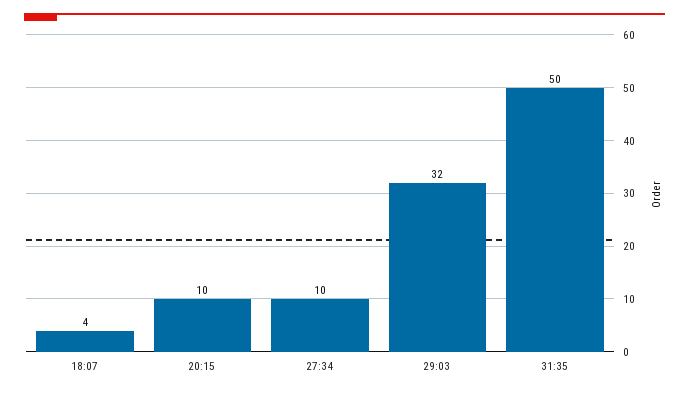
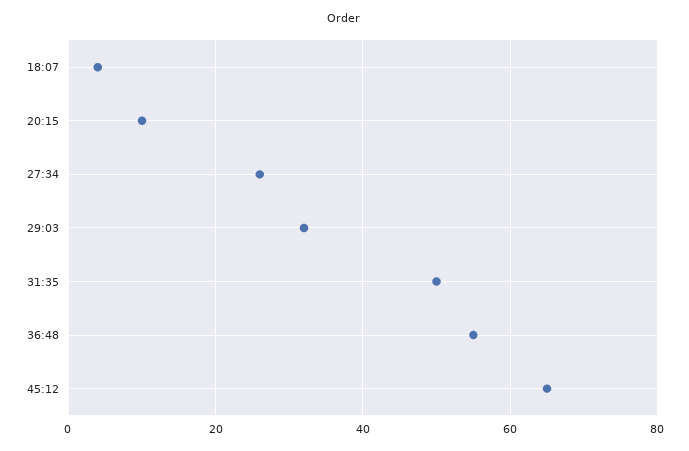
27:34: 10 -> 25
36:48: none -> 55
45:12: none -> 65

